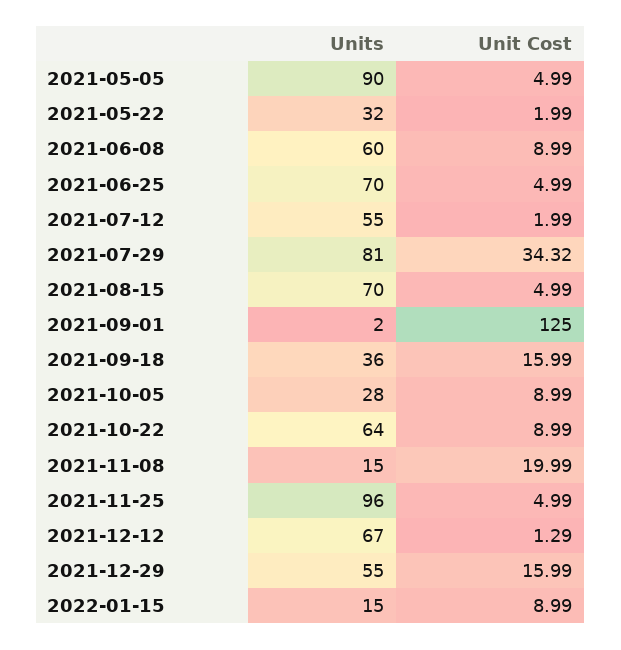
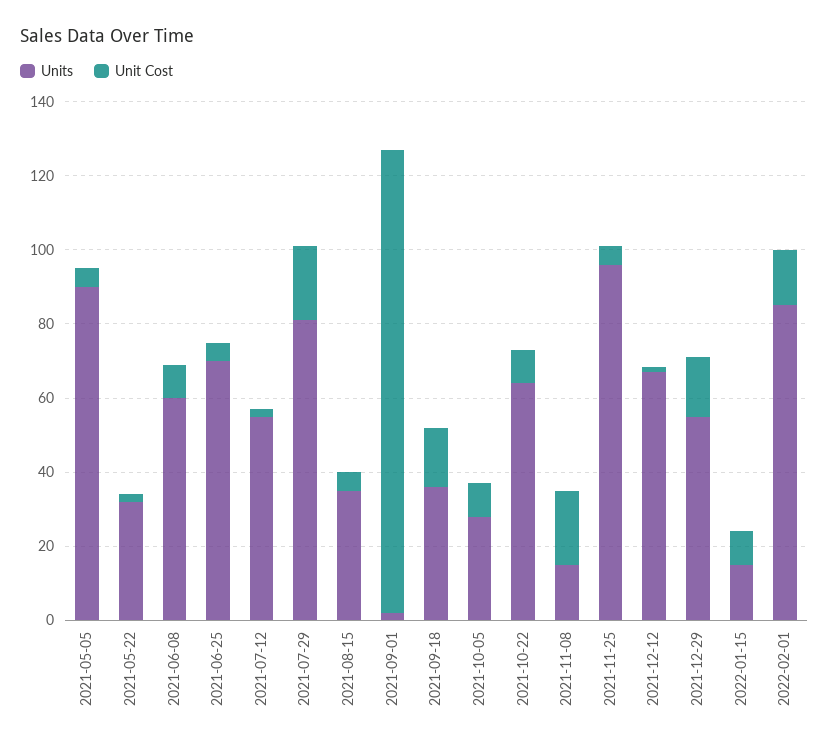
Unit Cost, 2021-07-29: 34.32 -> 20
Units, 2021-08-15: 70 -> 35
Units, 2022-02-01: none -> 85
Unit Cost, 2022-02-01: none -> 15

